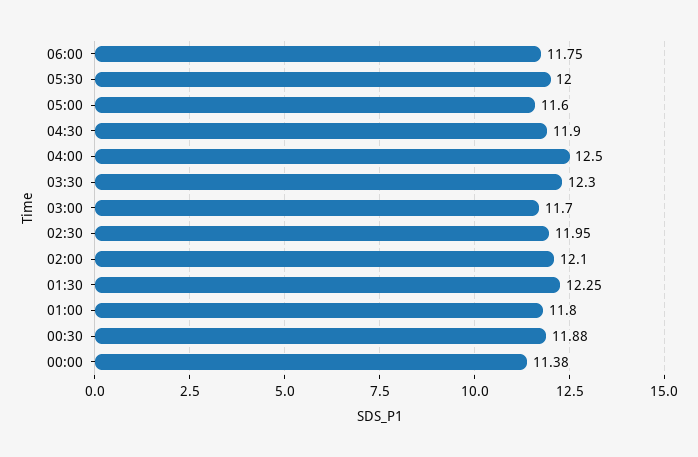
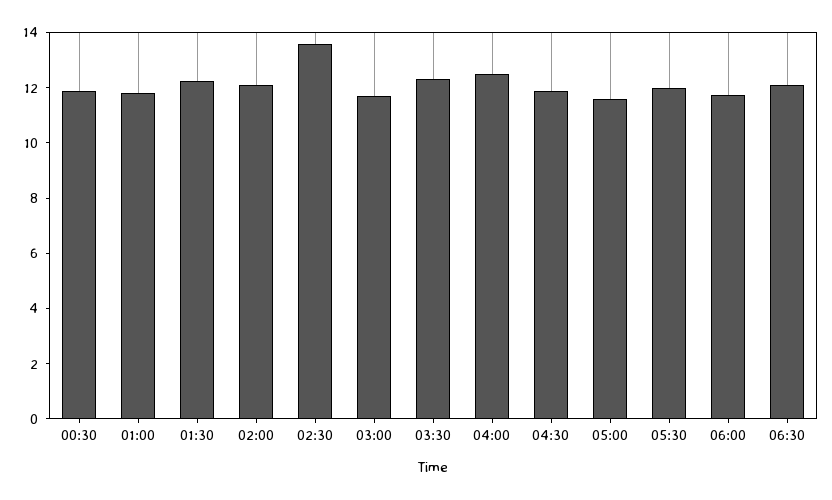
02:30: 11.95 -> 13.5
00:00: 11.38 -> none
06:30: none -> 12

